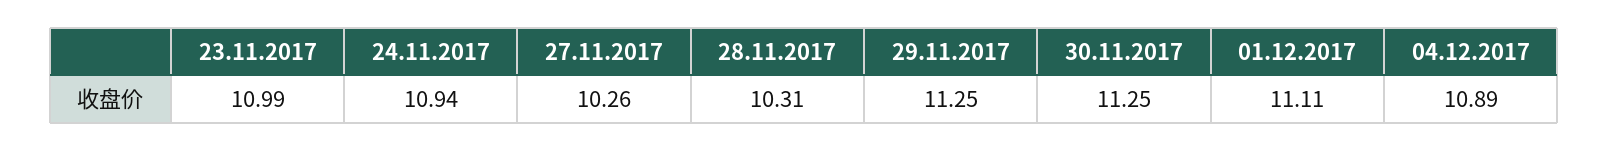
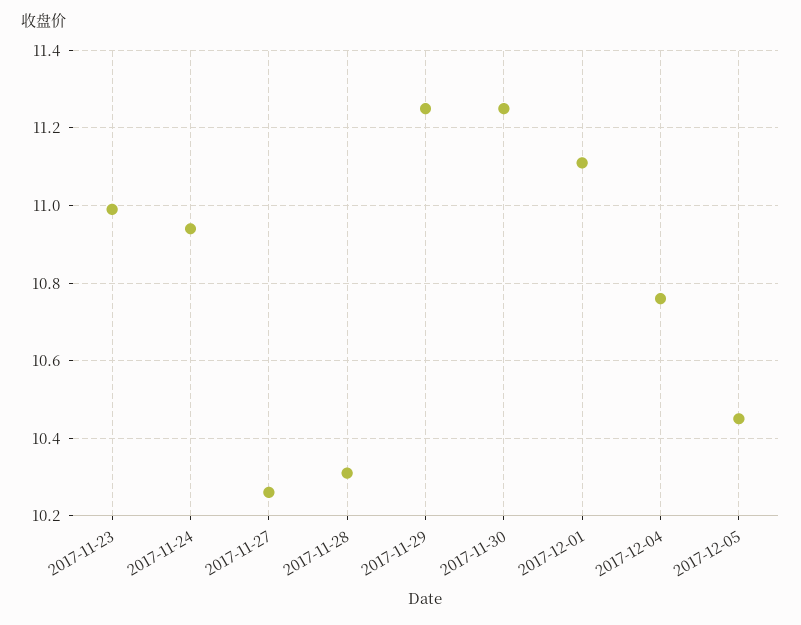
04.12.2017: 10.89 -> 10.75
2017-12-05: none -> 10.45

